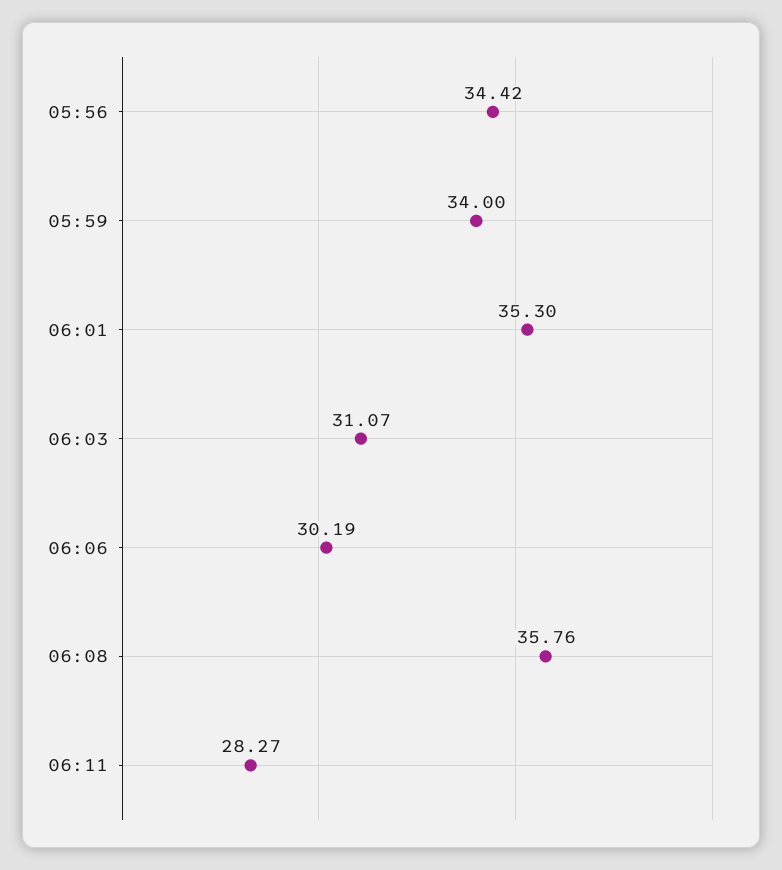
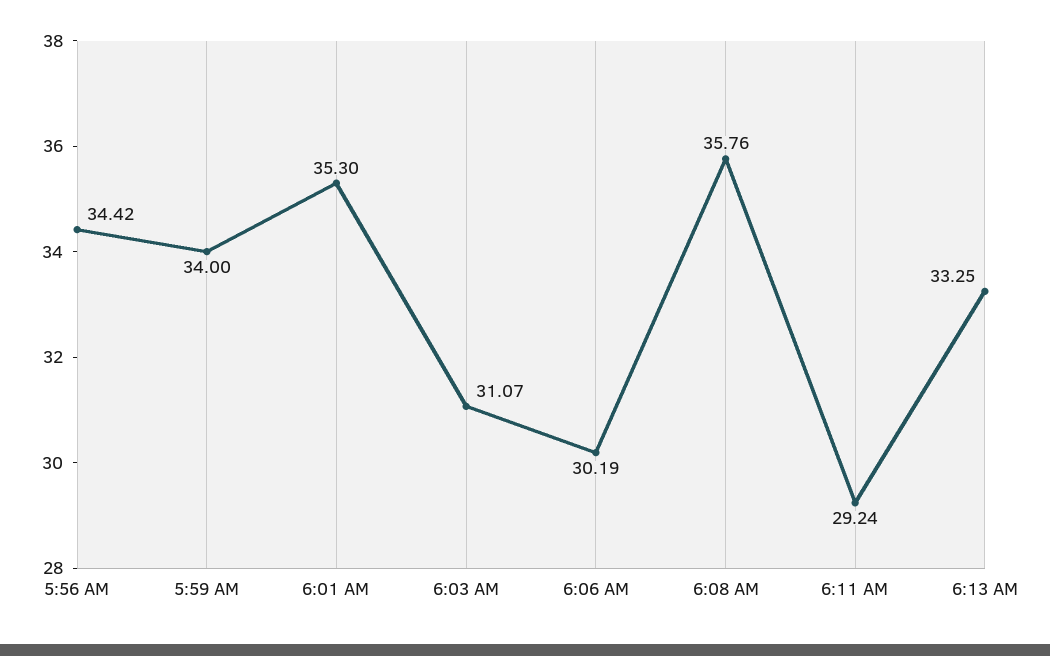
06:11: 28.27 -> 29.24
6:13 AM: none -> 33.25

